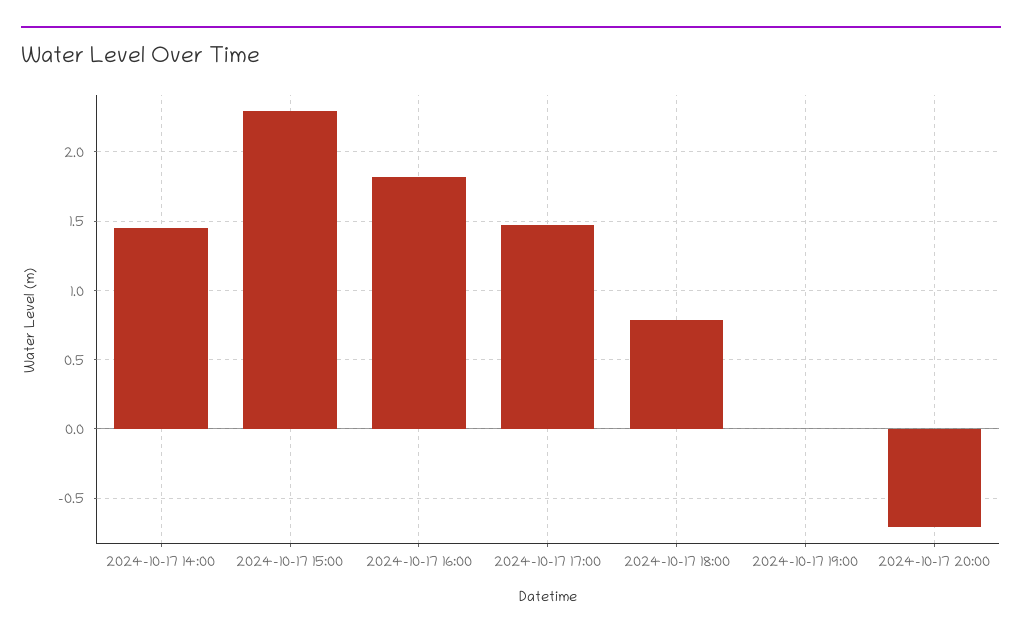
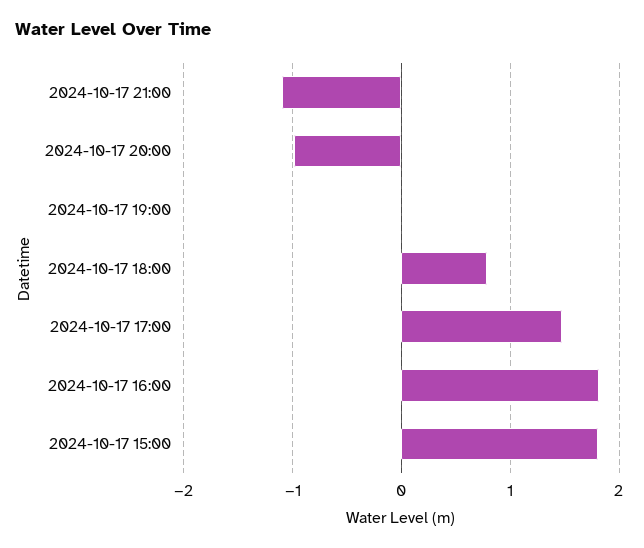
2024-10-17 14:00: 1.45 -> none
2024-10-17 15:00: 2.3 -> 1.8
2024-10-17 20:00: -0.7 -> -1
2024-10-17 21:00: none -> -1.1

